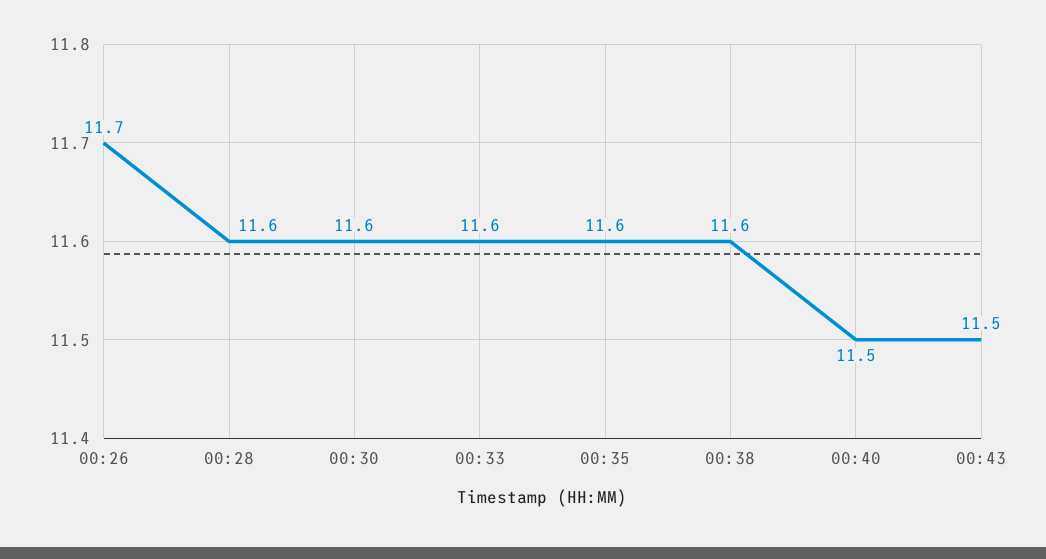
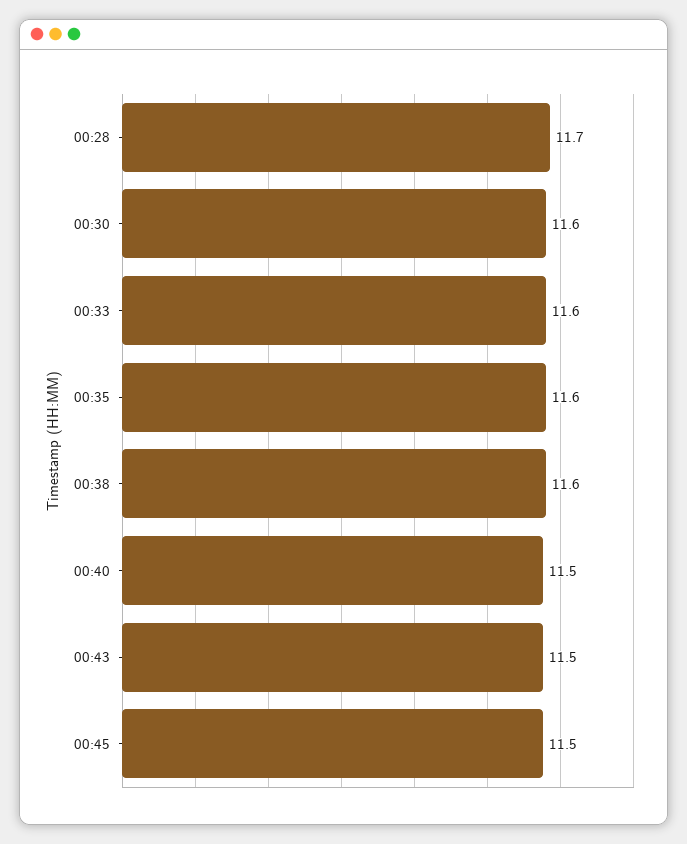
00:26: 11.7 -> none
00:28: 11.6 -> 11.7
00:45: none -> 11.5

